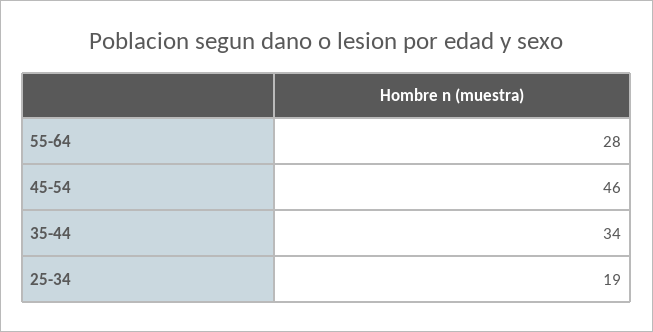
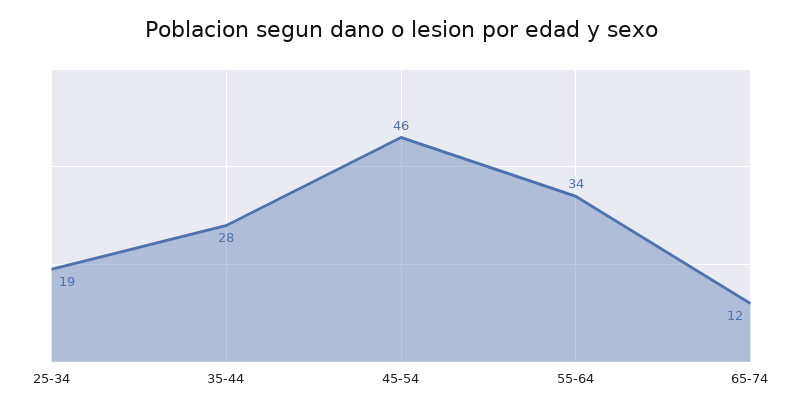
55-64: 28 -> 34
35-44: 34 -> 28
65-74: none -> 12

